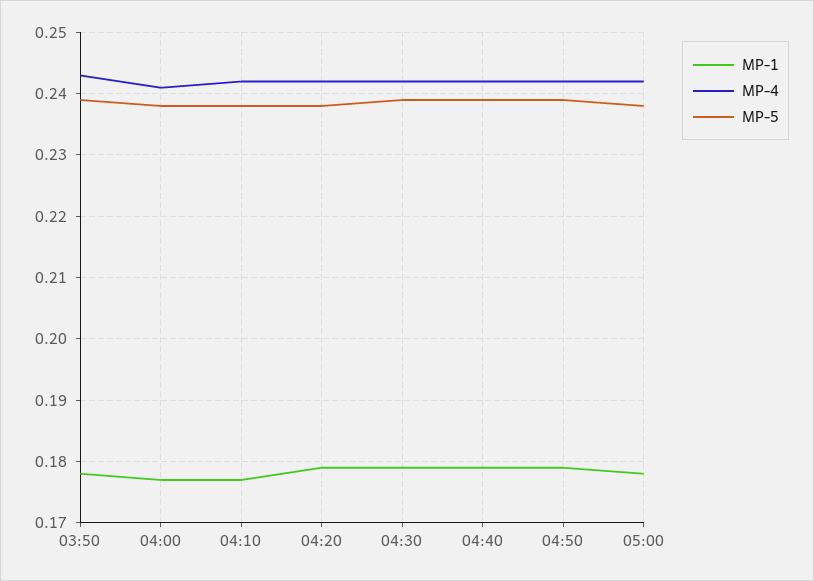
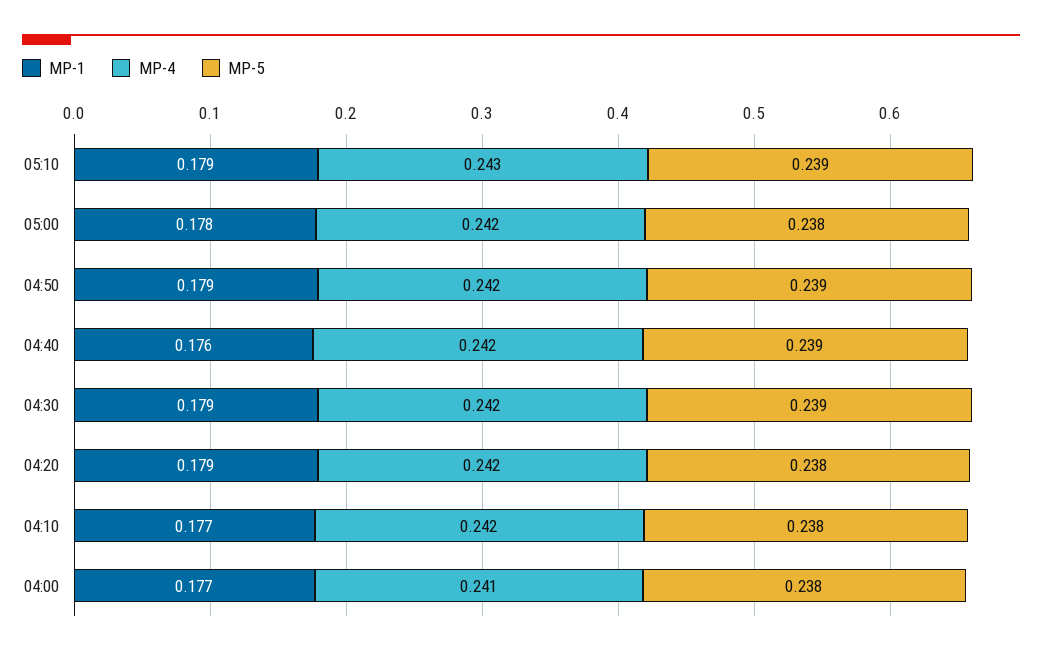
MP-1, 03:50: 0.178 -> none
MP-4, 03:50: 0.243 -> none
MP-5, 03:50: 0.239 -> none
MP-1, 04:40: 0.179 -> 0.176
MP-1, 05:10: none -> 0.179
MP-4, 05:10: none -> 0.243
MP-5, 05:10: none -> 0.239

